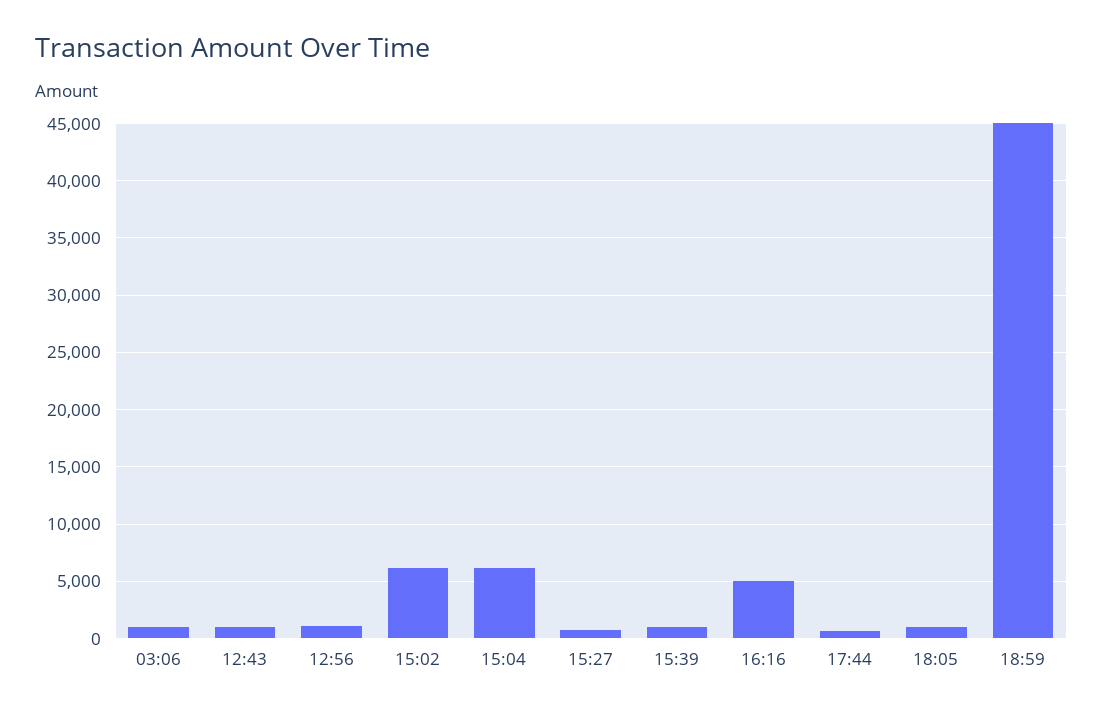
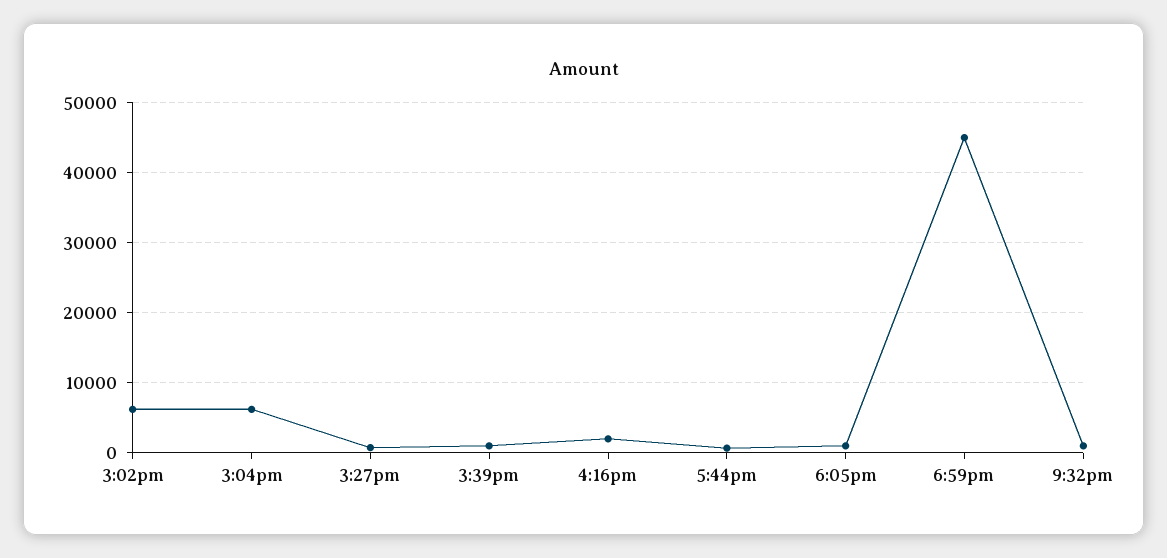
03:06: 1000 -> none
12:43: 1000 -> none
12:56: 1000 -> none
16:16: 5000 -> 2000
9:32pm: none -> 1000

